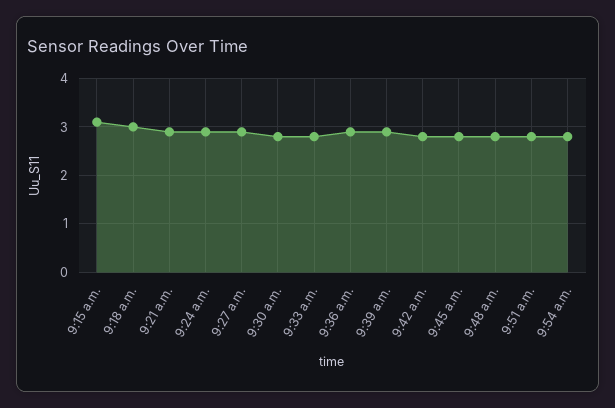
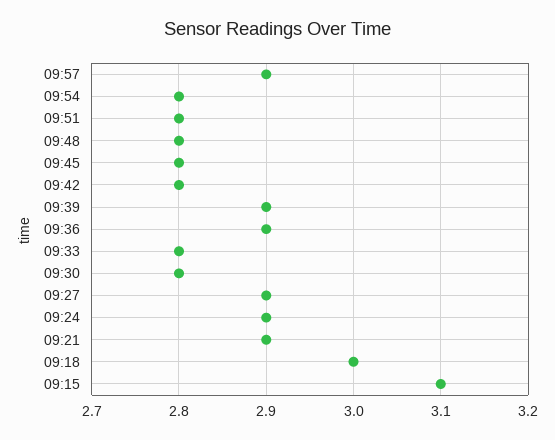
09:57: none -> 2.9

